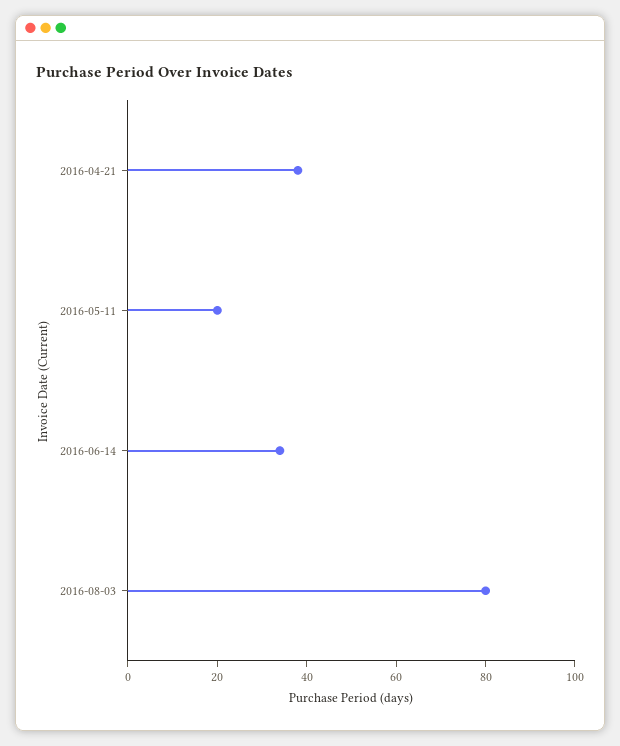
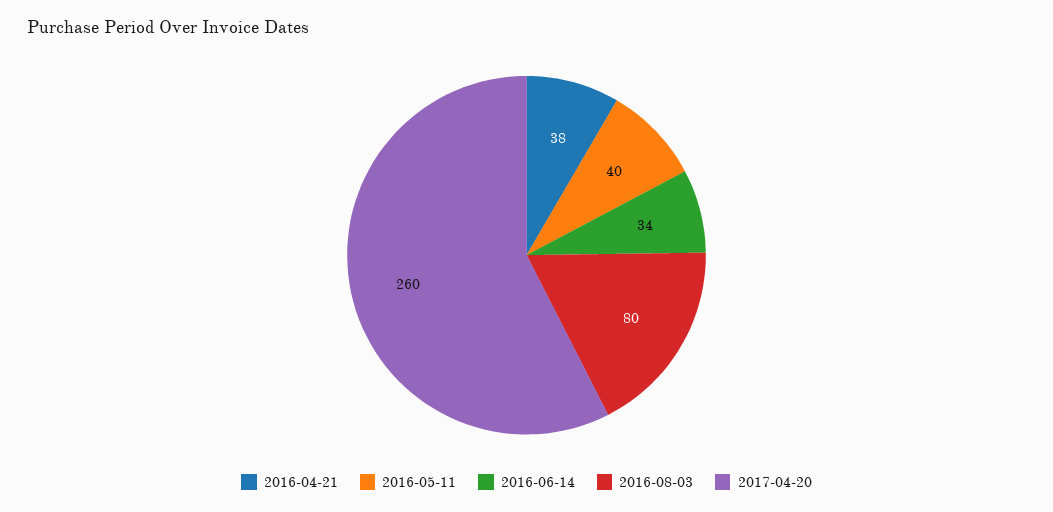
2016-05-11: 20 -> 40
2017-04-20: none -> 260

